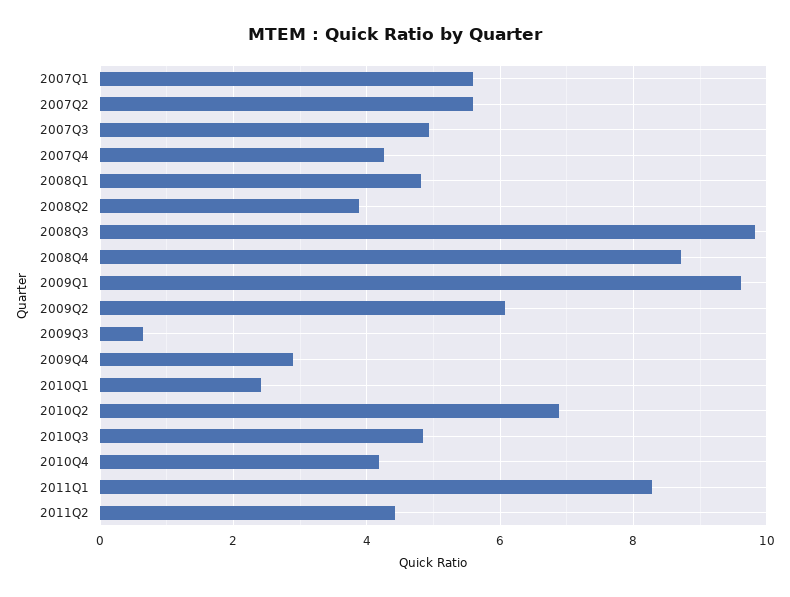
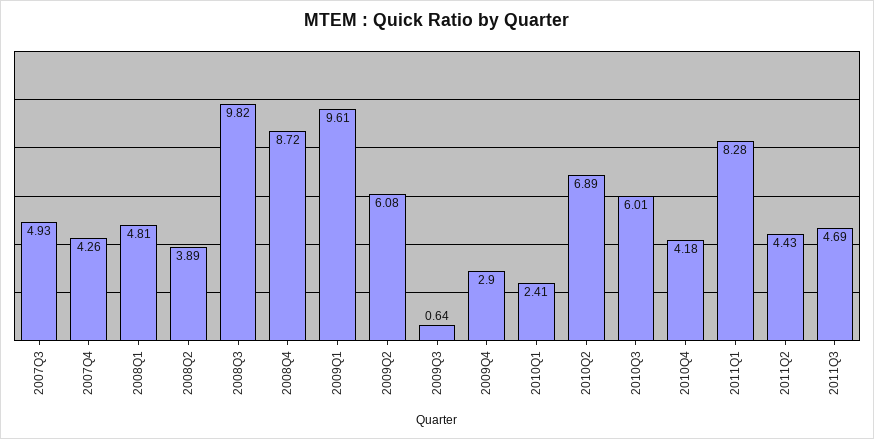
2007Q1: 5.6 -> none
2007Q2: 5.6 -> none
2010Q3: 4.8 -> 6.01
2011Q3: none -> 4.69

